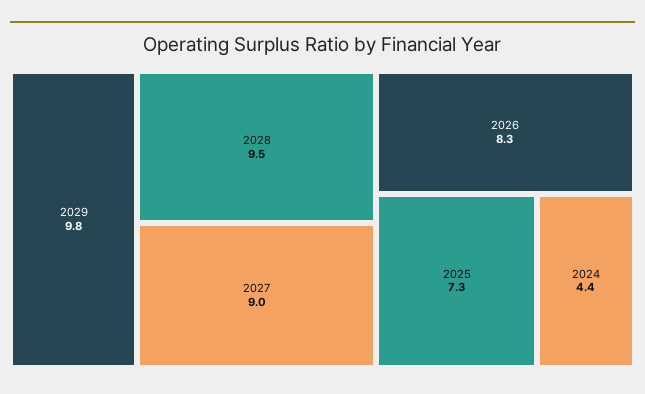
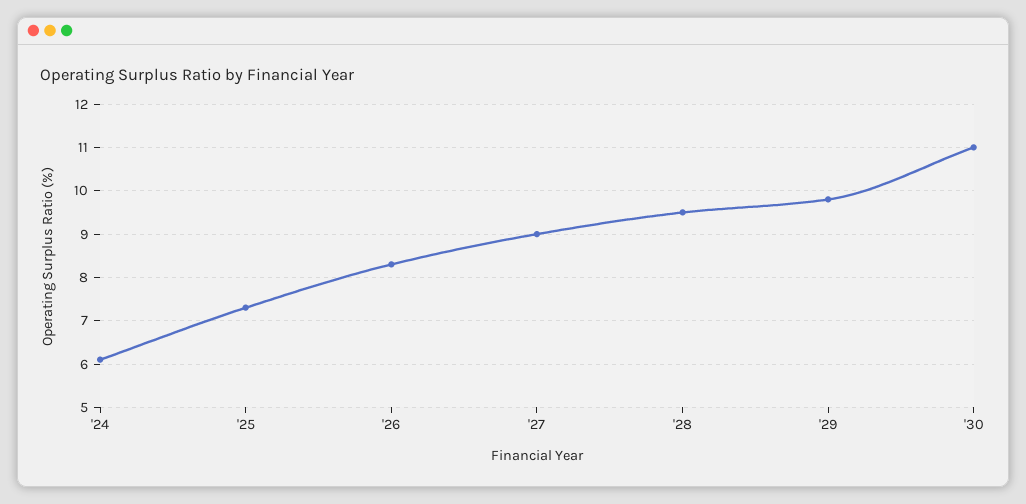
2024: 4.4 -> 6
'30: none -> 11

